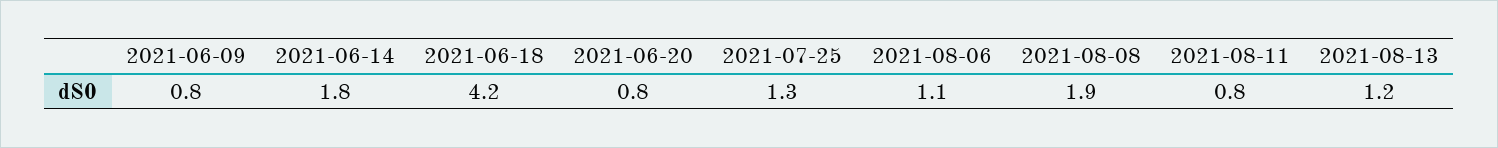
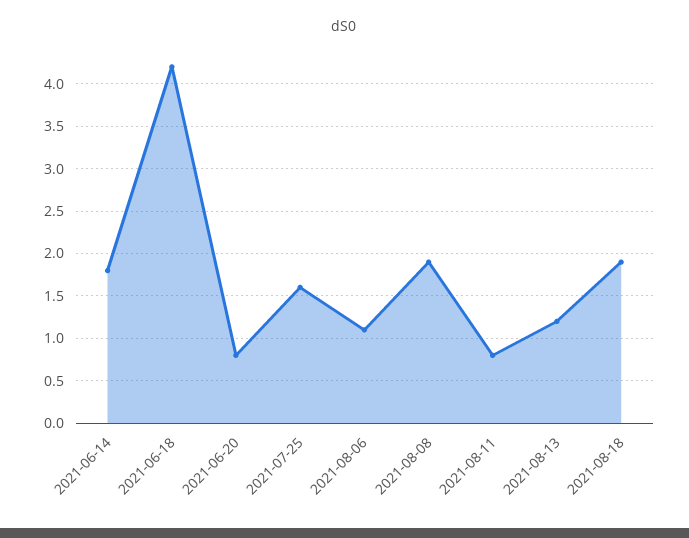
2021-06-09: 0.8 -> none
2021-07-25: 1.3 -> 1.6
2021-08-18: none -> 1.9

